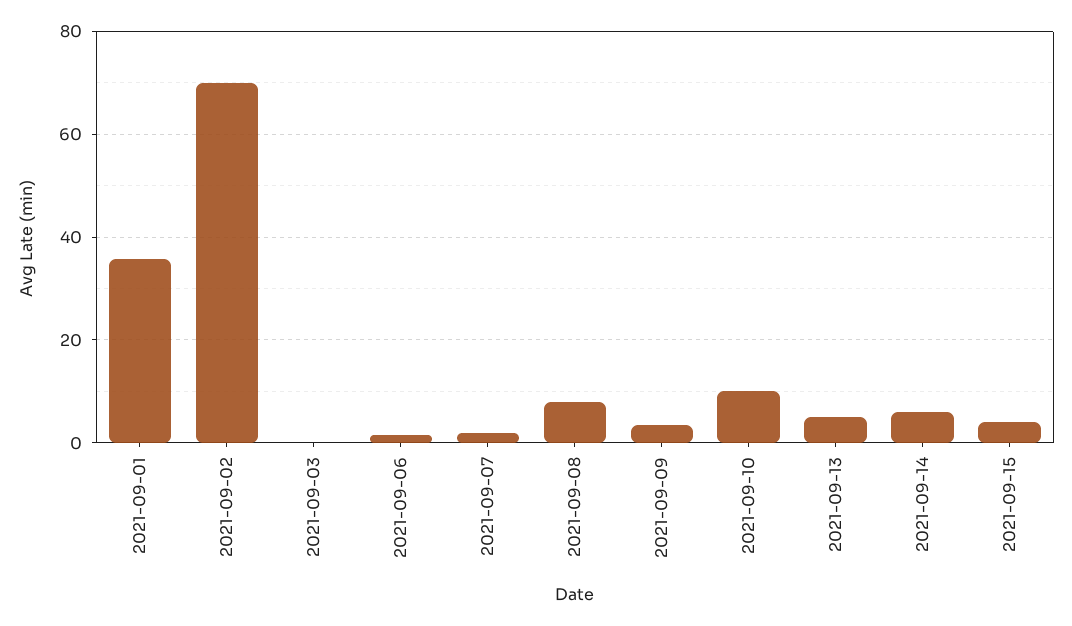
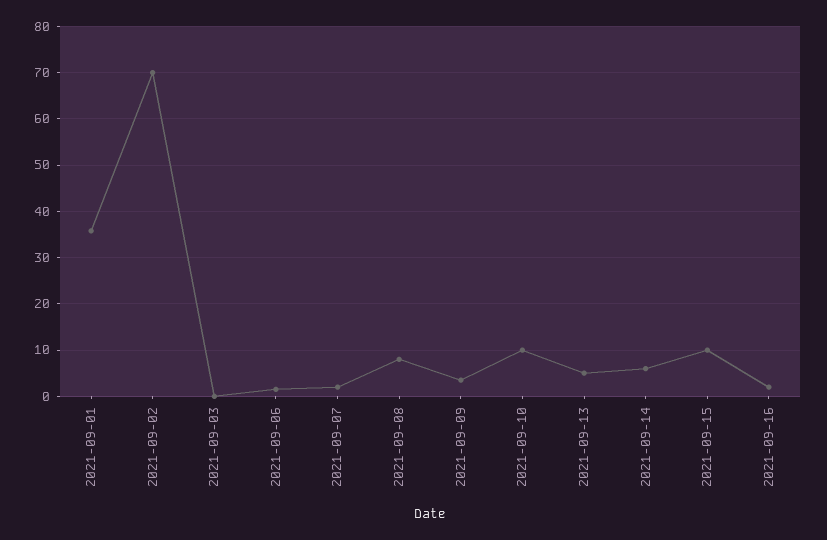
2021-09-15: 4 -> 10
2021-09-16: none -> 2

